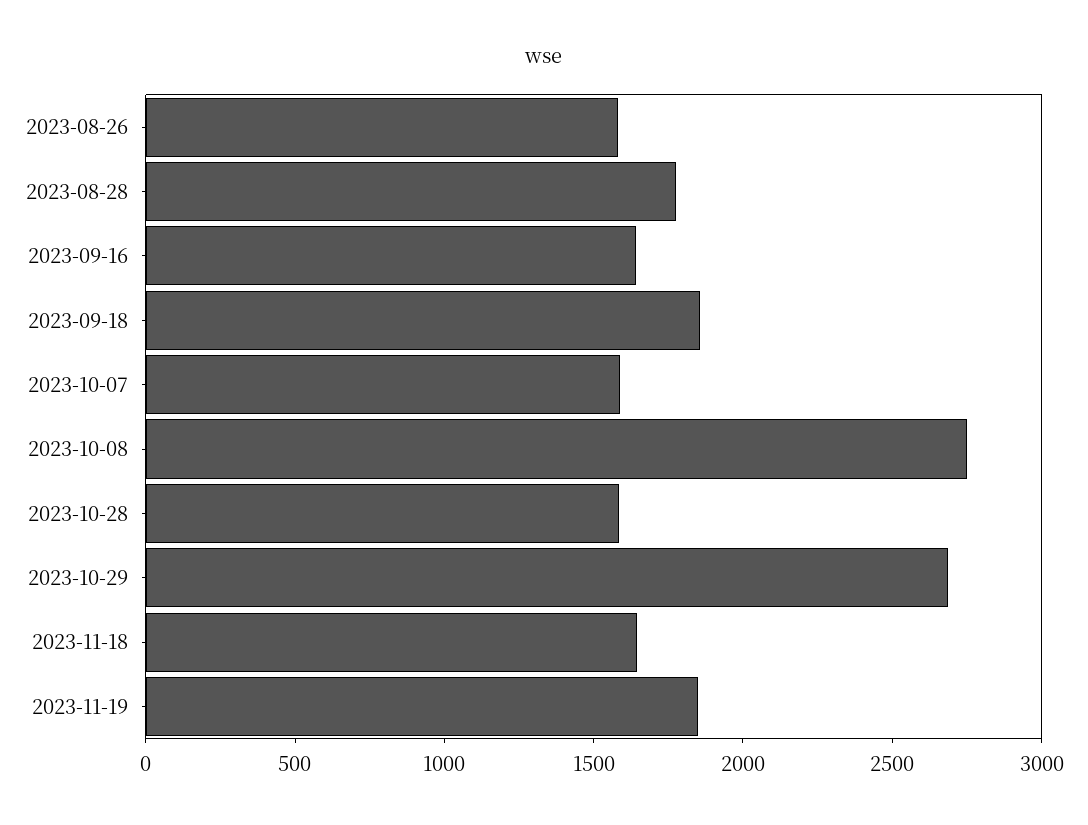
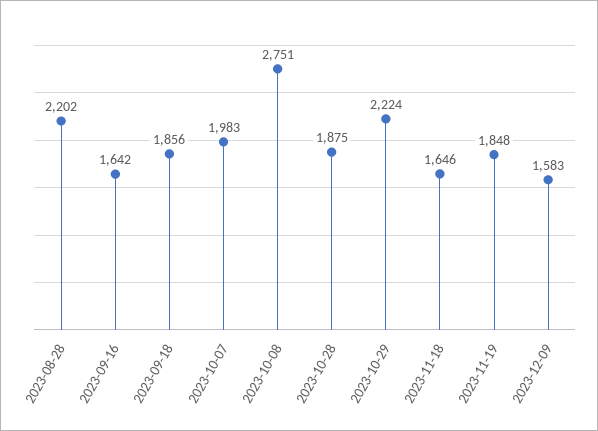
2023-08-26: 1600 -> none
2023-08-28: 1800 -> 2202
2023-10-07: 1600 -> 1983
2023-10-28: 1600 -> 1875
2023-10-29: 2700 -> 2224
2023-12-09: none -> 1583

